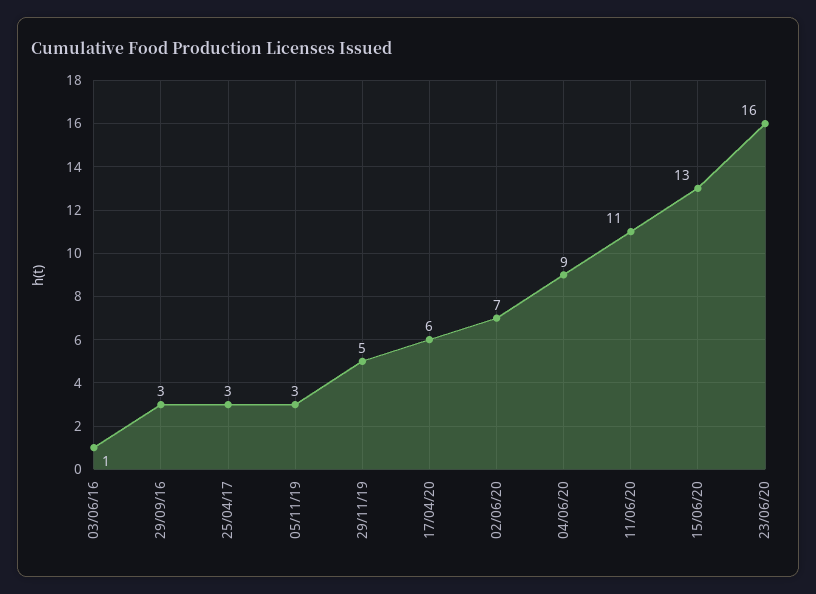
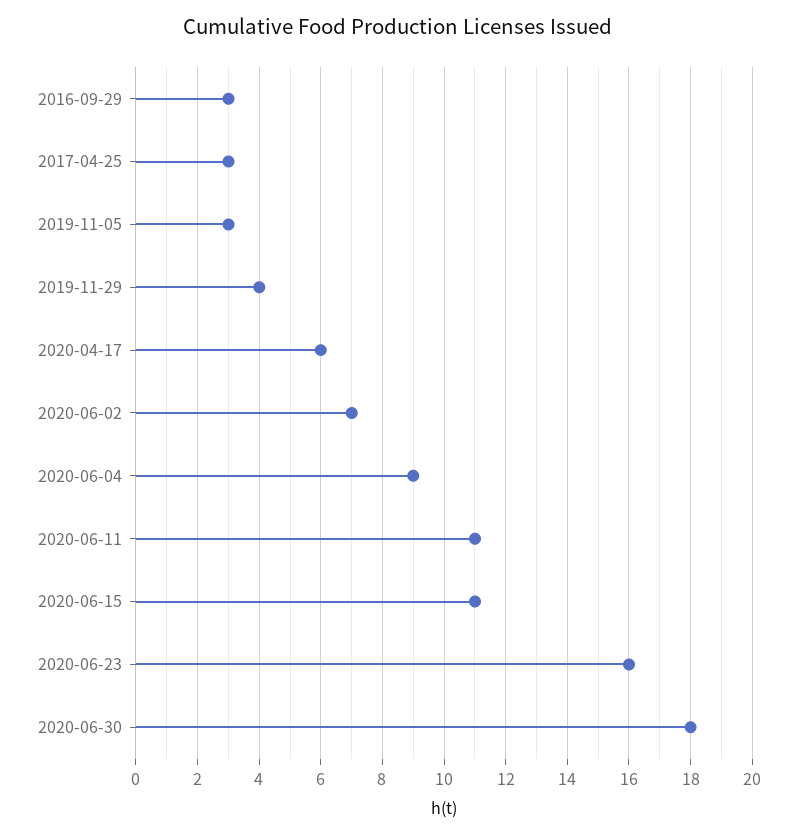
03/06/16: 1 -> none
29/11/19: 5 -> 4
15/06/20: 13 -> 11
2020-06-30: none -> 18

